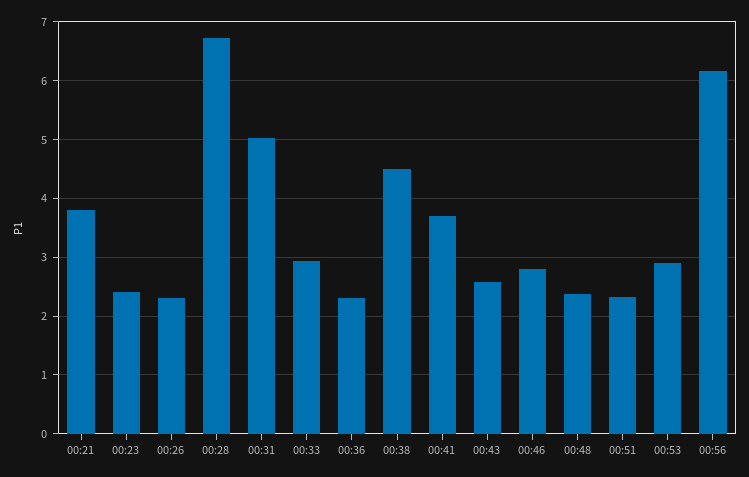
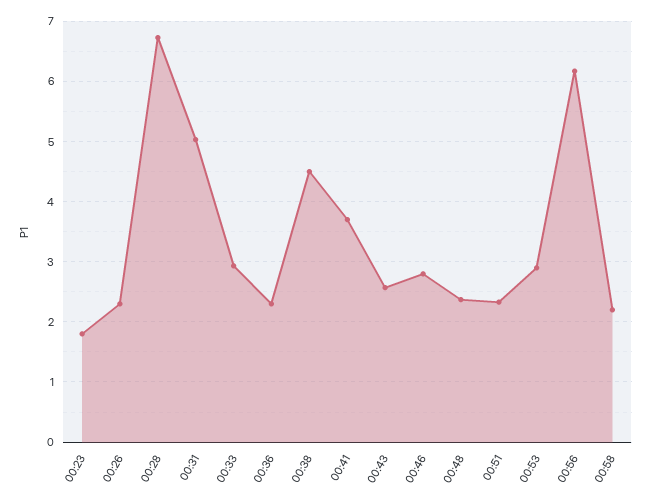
00:21: 3.8 -> none
00:23: 2.4 -> 1.8
00:58: none -> 2.2

